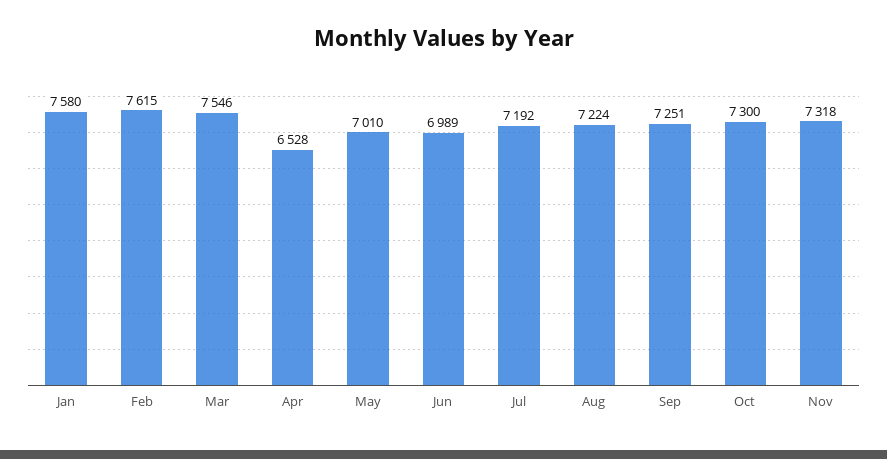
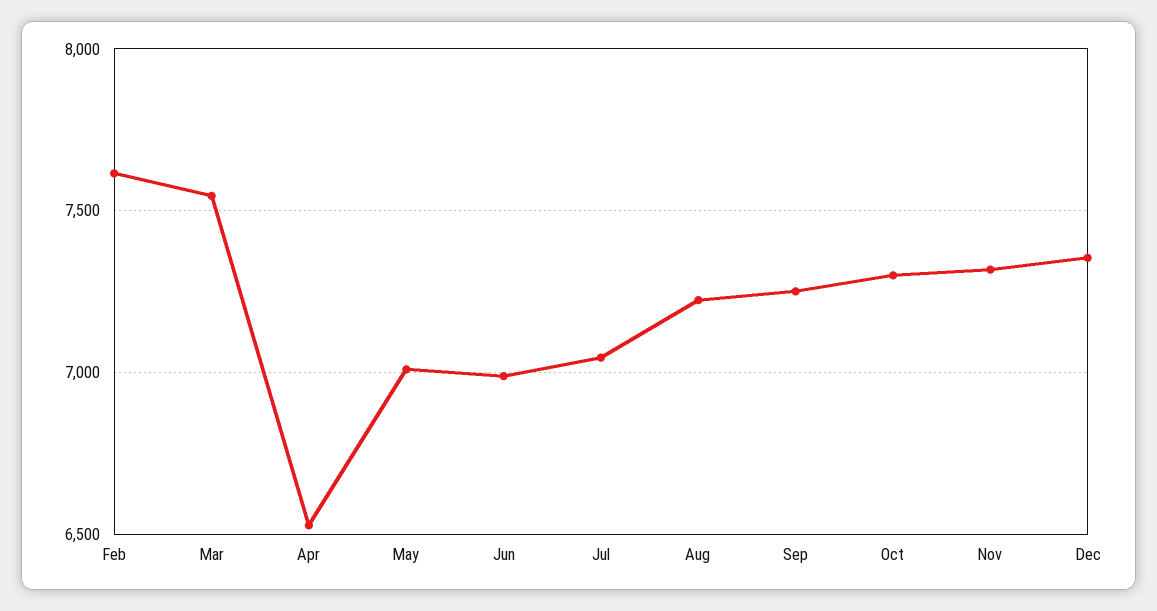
Jan: 7580 -> none
Jul: 7192 -> 7050
Dec: none -> 7350

